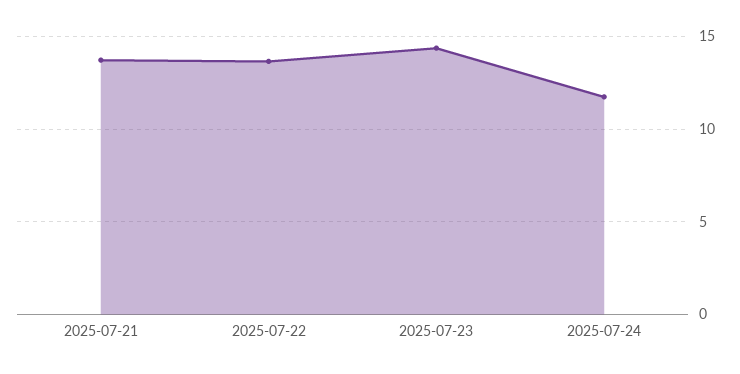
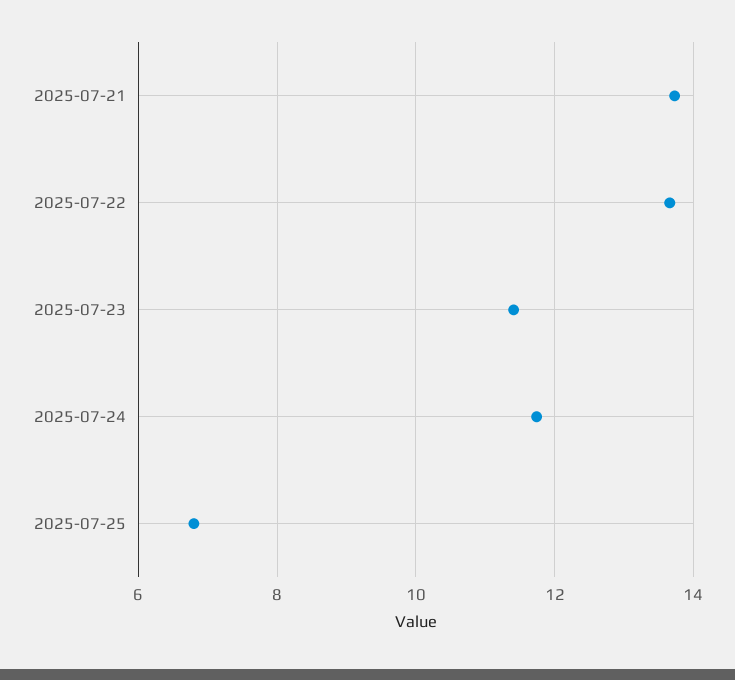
2025-07-23: 14.5 -> 11.4
2025-07-25: none -> 6.8

